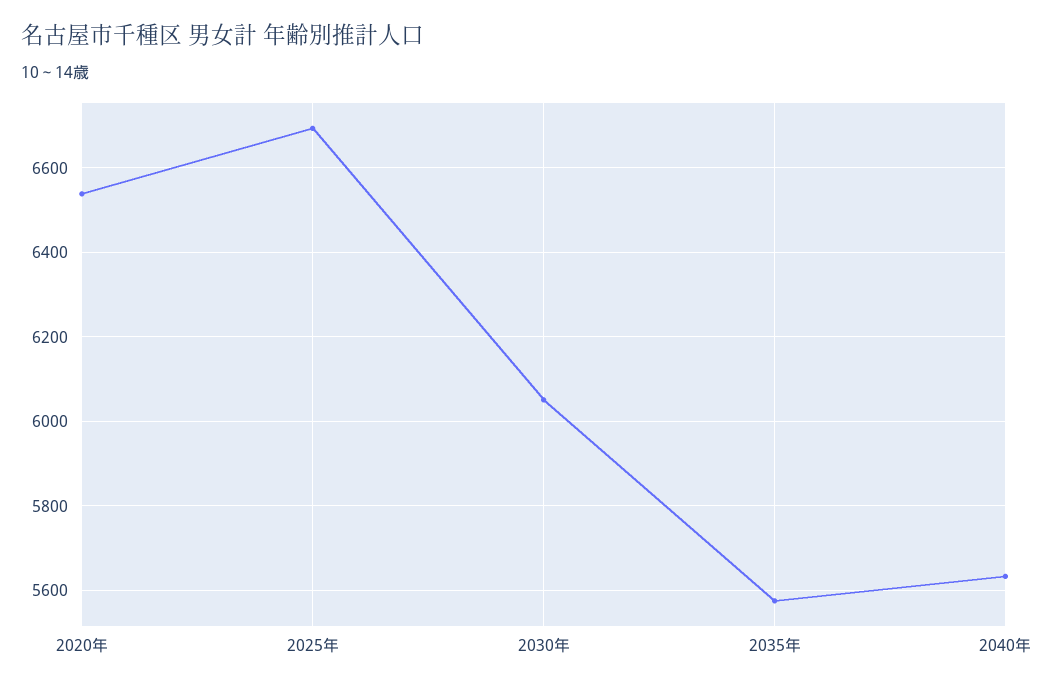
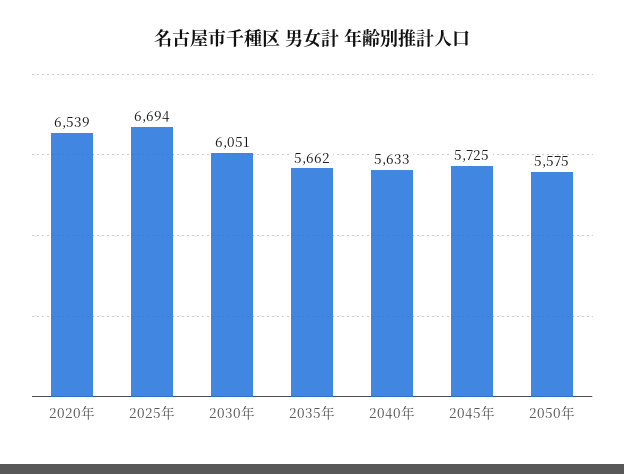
2035年: 5580 -> 5662
2045年: none -> 5725
2050年: none -> 5575

